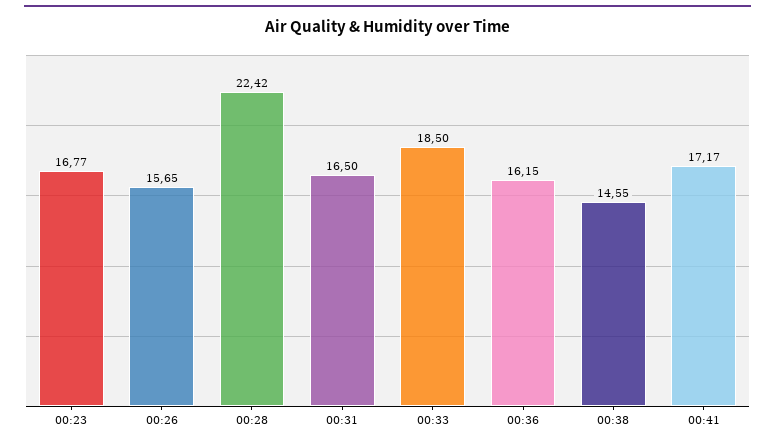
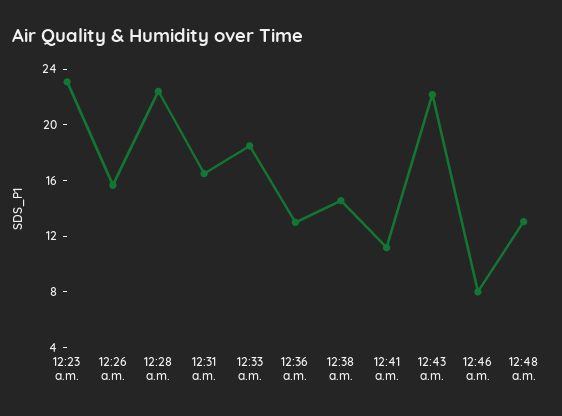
00:23: 16.77 -> 23
00:36: 16.15 -> 13
00:41: 17.17 -> 11
12:43 a.m.: none -> 22
12:46 a.m.: none -> 8
12:48 a.m.: none -> 13

